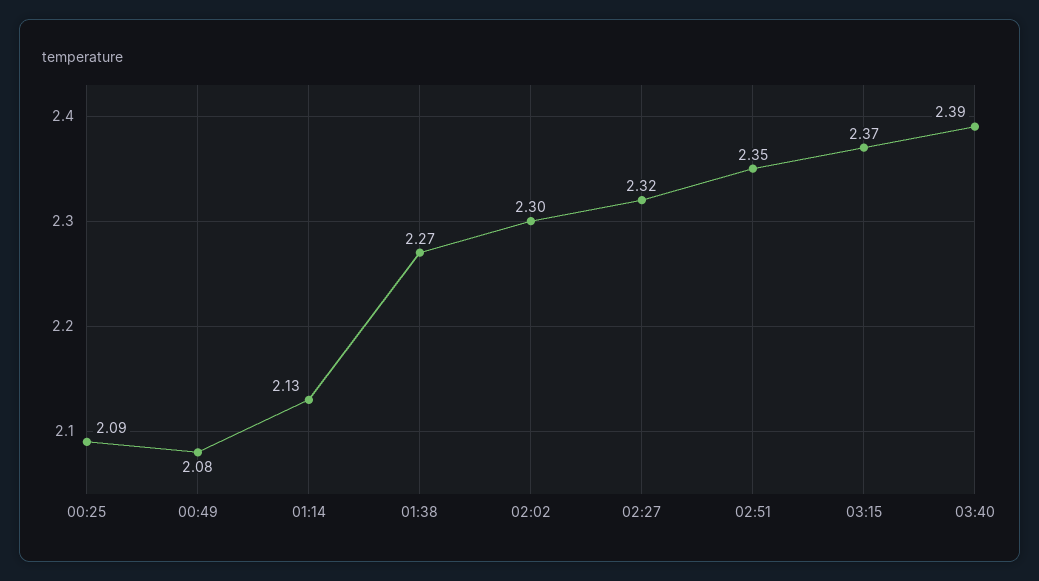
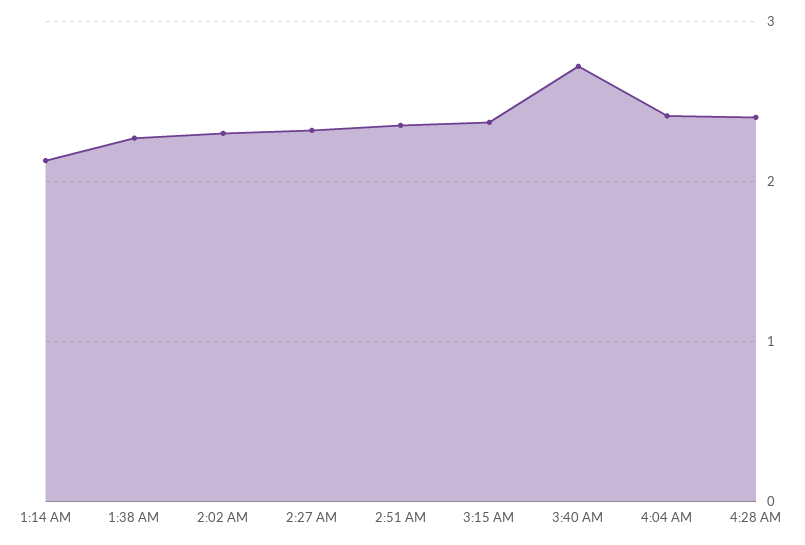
00:25: 2.09 -> none
00:49: 2.08 -> none
03:40: 2.39 -> 2.7
4:04 AM: none -> 2.4
4:28 AM: none -> 2.4

